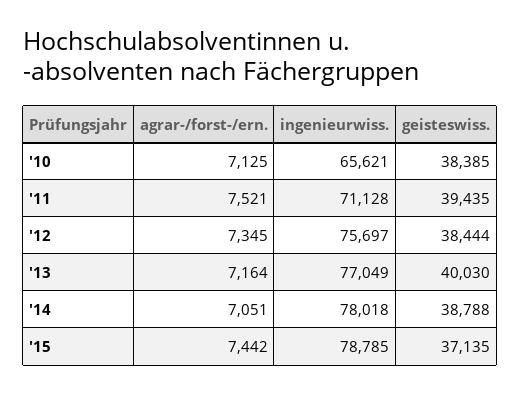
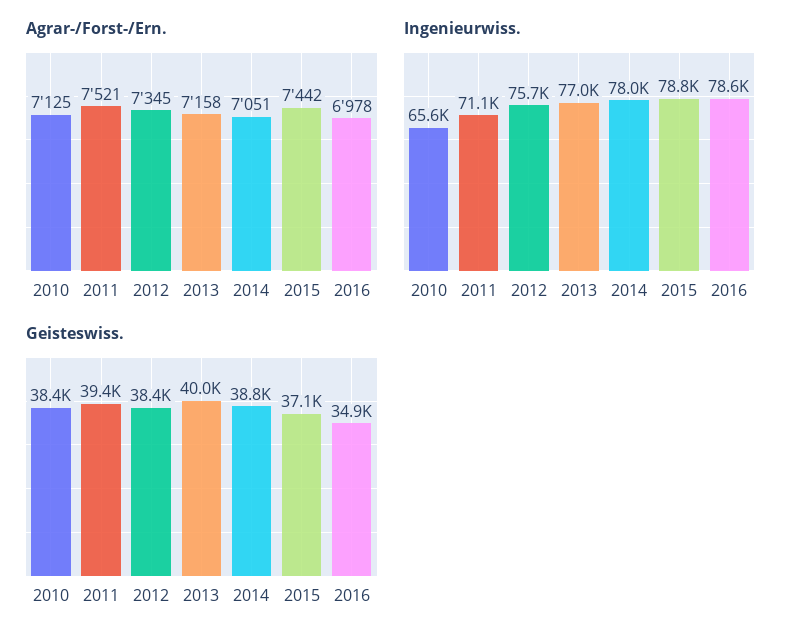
agrar-/forst-/ern., '13: 7164 -> 7158
agrar-/forst-/ern., 2016: none -> 6978
ingenieurwiss., 2016: none -> 78600
geisteswiss., 2016: none -> 34900

